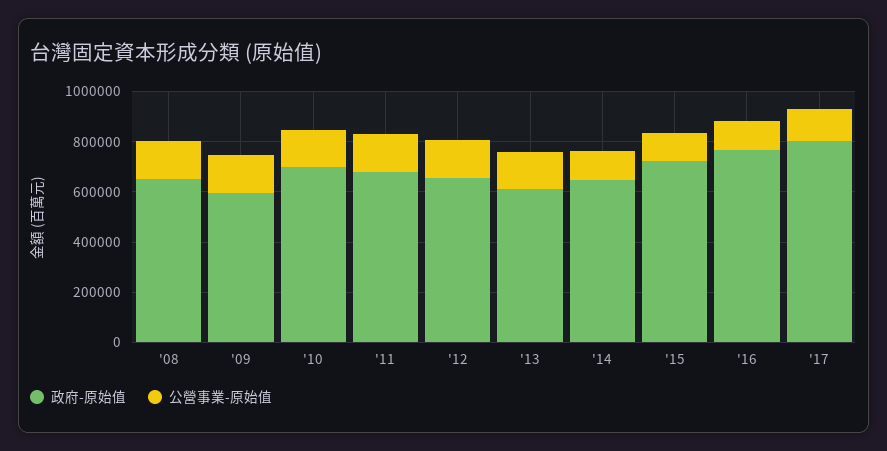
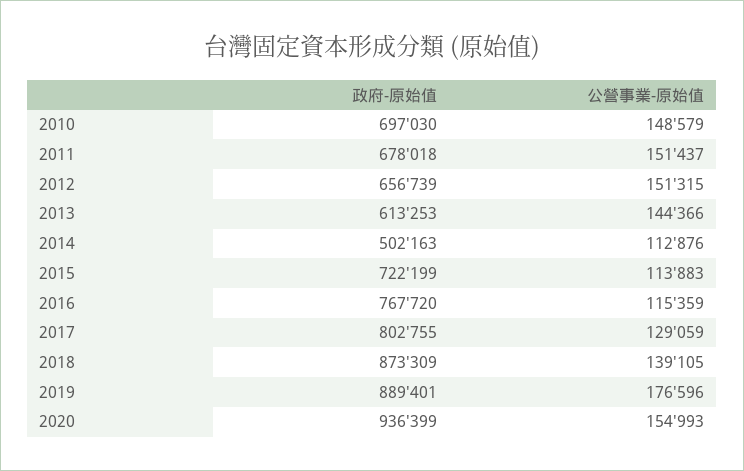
政府-原始值, '08: 650000 -> none
公營事業-原始值, '08: 150000 -> none
政府-原始值, '09: 600000 -> none
公營事業-原始值, '09: 150000 -> none
政府-原始值, '14: 650000 -> 502163
政府-原始值, 2018: none -> 873309
公營事業-原始值, 2018: none -> 139105
政府-原始值, 2019: none -> 889401
公營事業-原始值, 2019: none -> 176596
政府-原始值, 2020: none -> 936399
公營事業-原始值, 2020: none -> 154993

